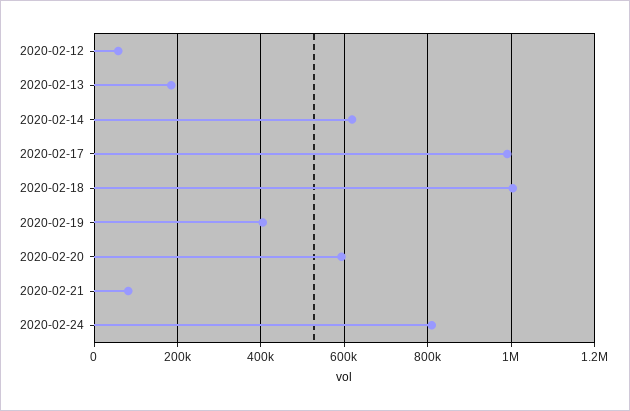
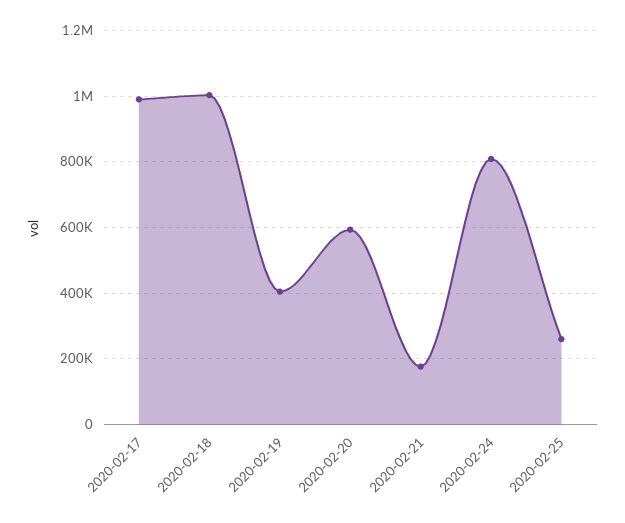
2020-02-12: 60000 -> none
2020-02-13: 180000 -> none
2020-02-14: 620000 -> none
2020-02-21: 80000 -> 180000
2020-02-25: none -> 260000

